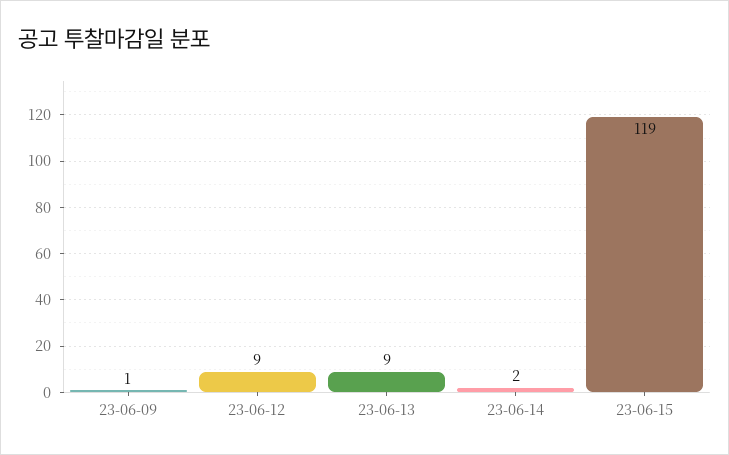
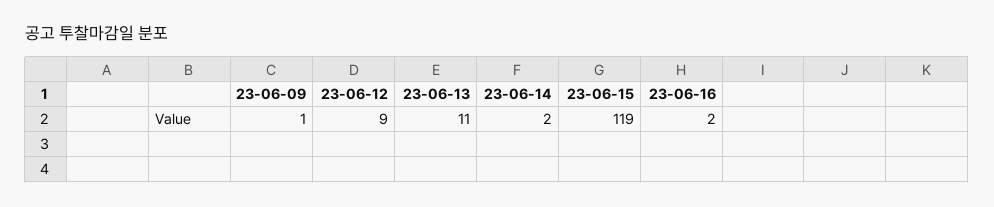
23-06-13: 9 -> 11
23-06-16: none -> 2

